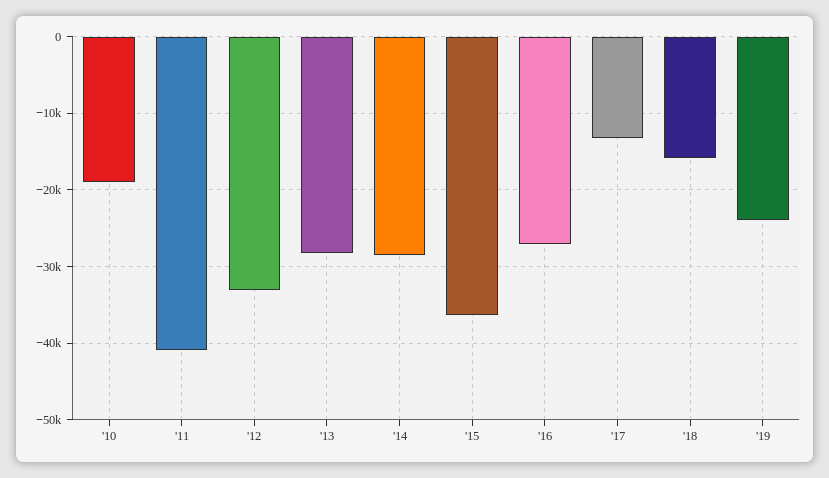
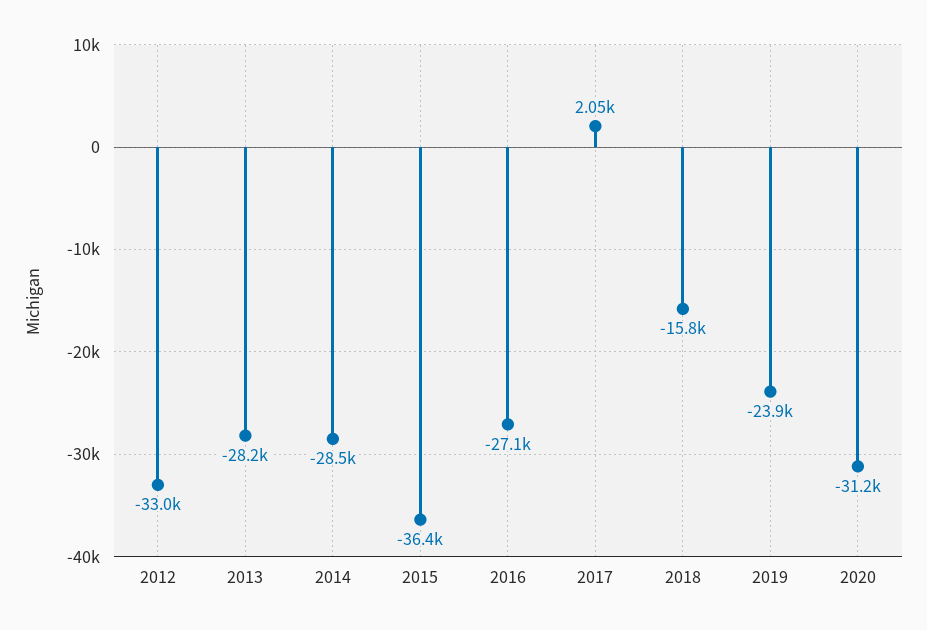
'10: -19000 -> none
'11: -41000 -> none
'17: -13000 -> 2050
2020: none -> -31200

